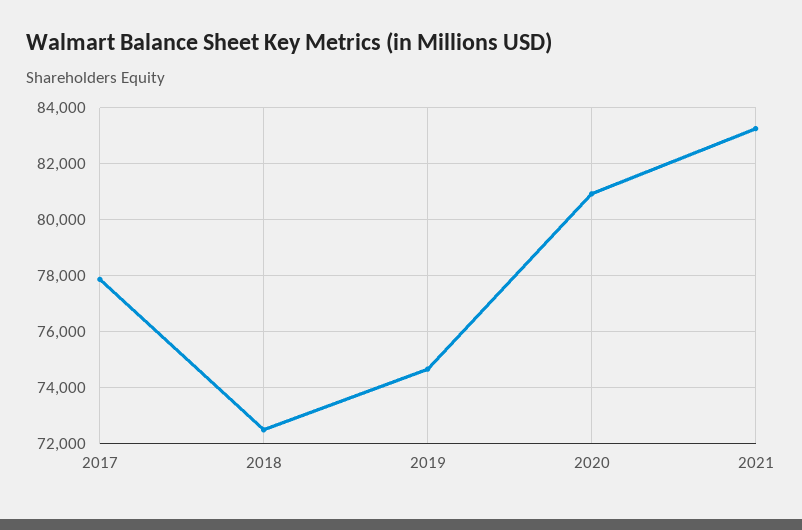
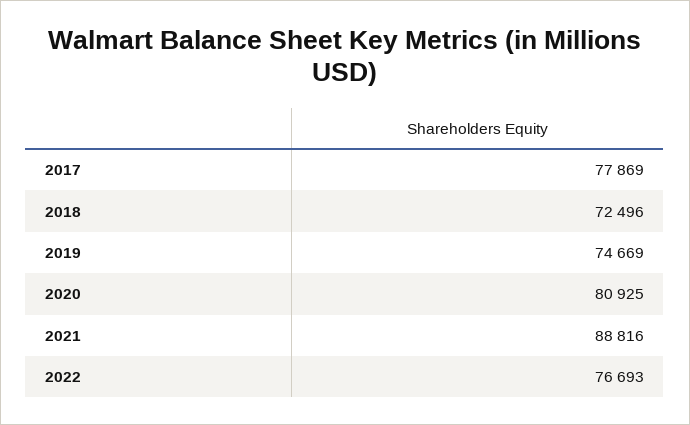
2021: 83250 -> 88816
2022: none -> 76693

